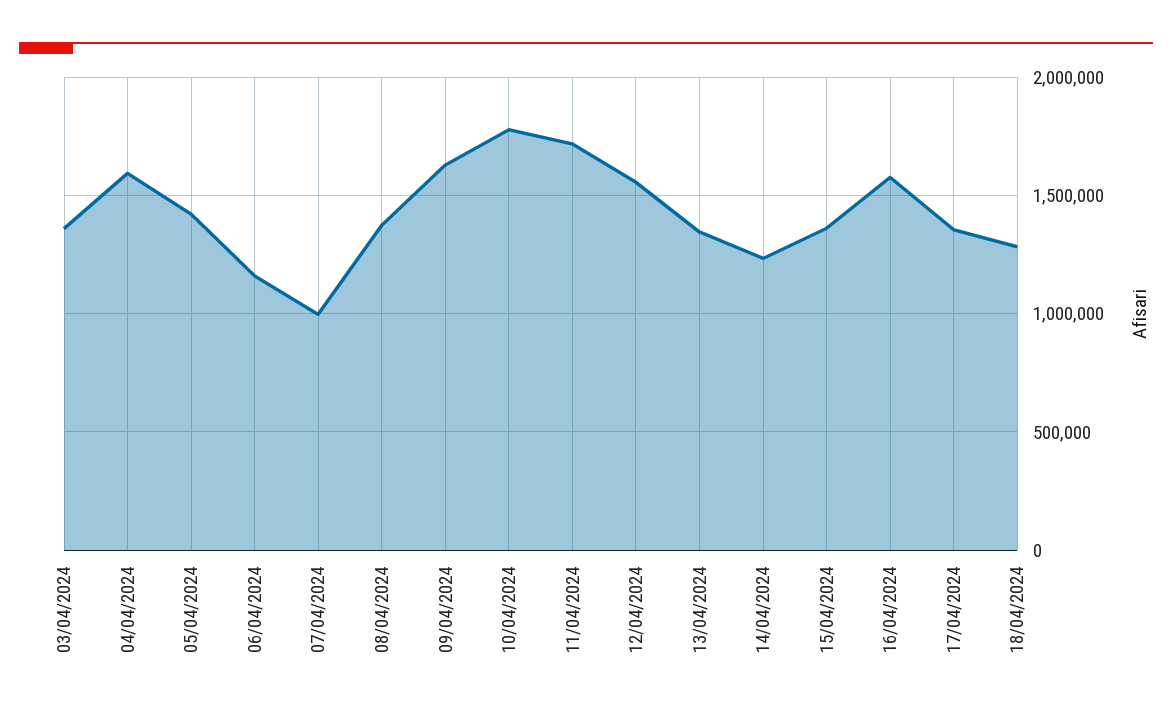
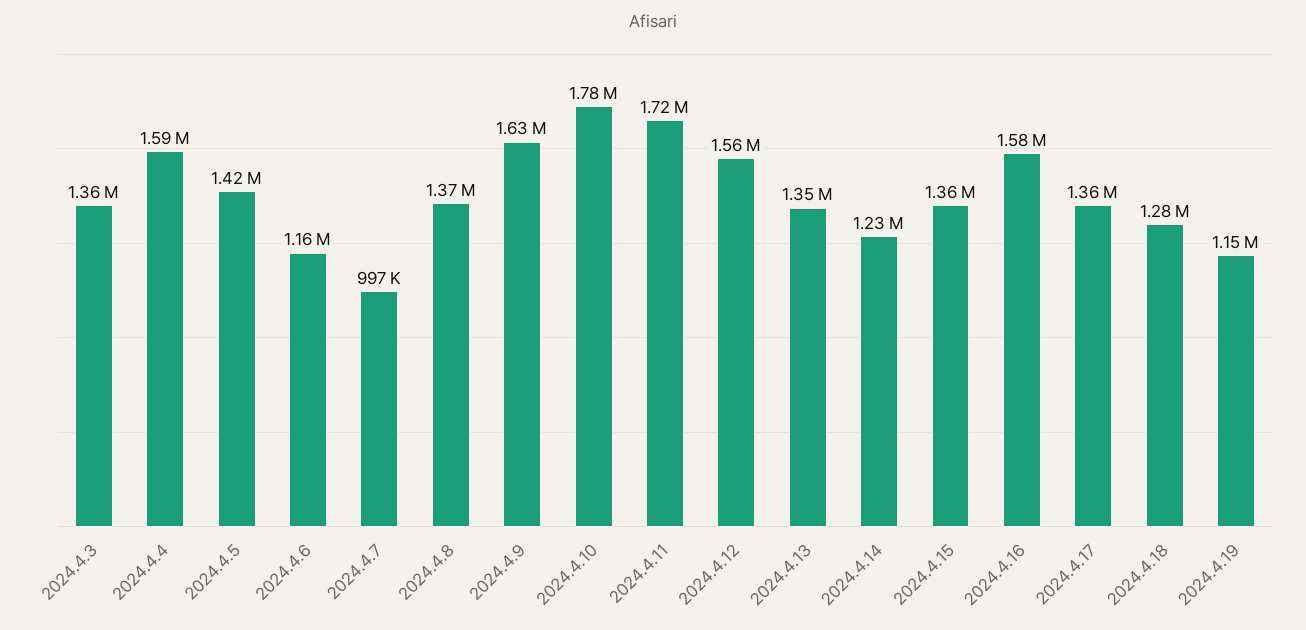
2024.4.19: none -> 1150000

